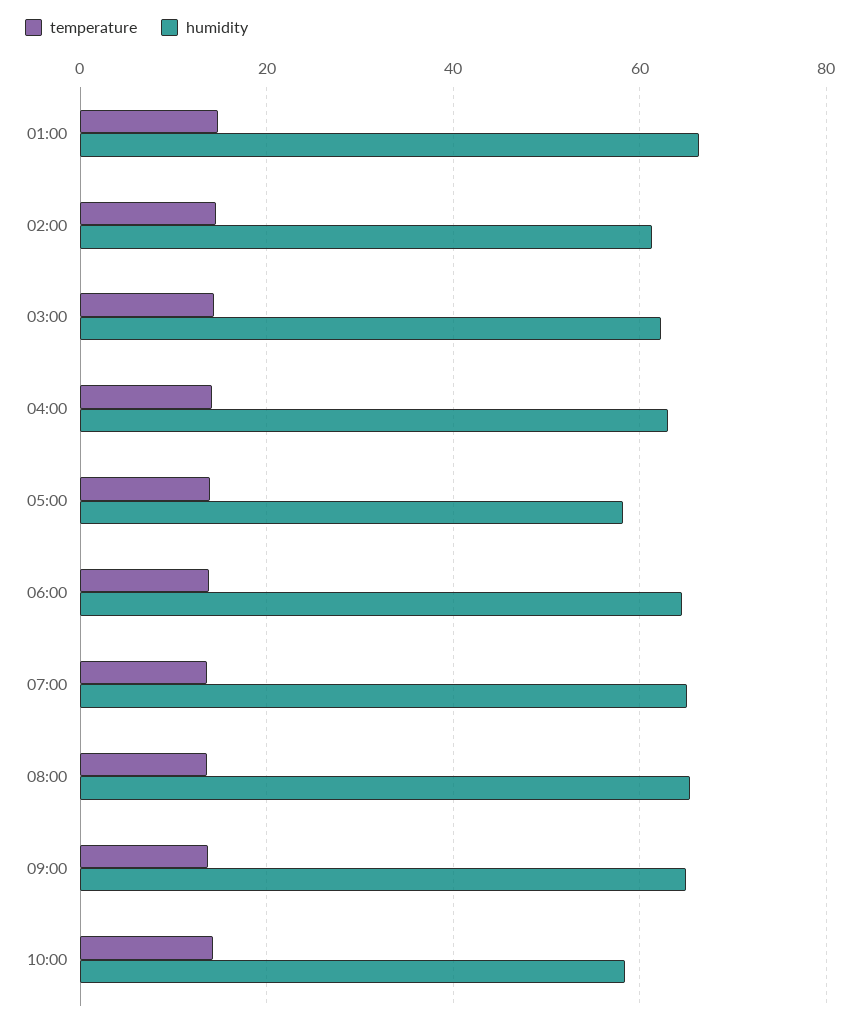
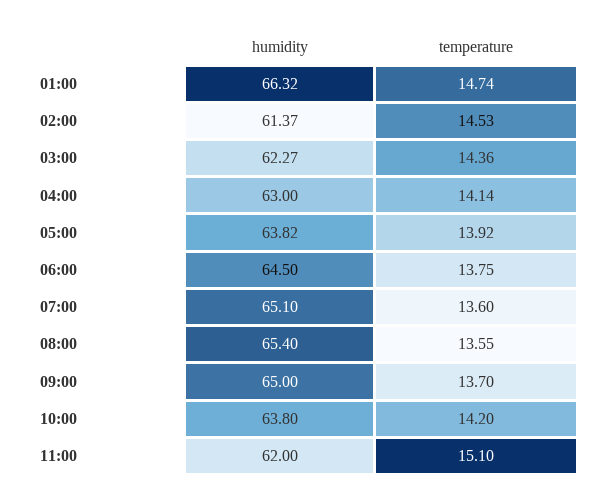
humidity, 05:00: 58 -> 63.82
humidity, 10:00: 58 -> 63.8
humidity, 11:00: none -> 62
temperature, 11:00: none -> 15.1

